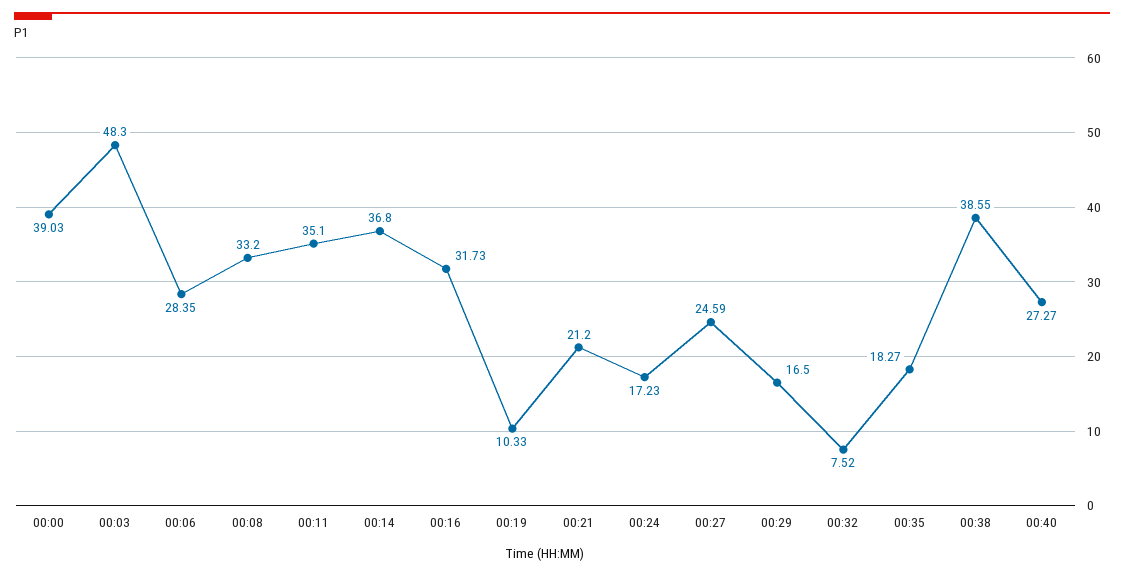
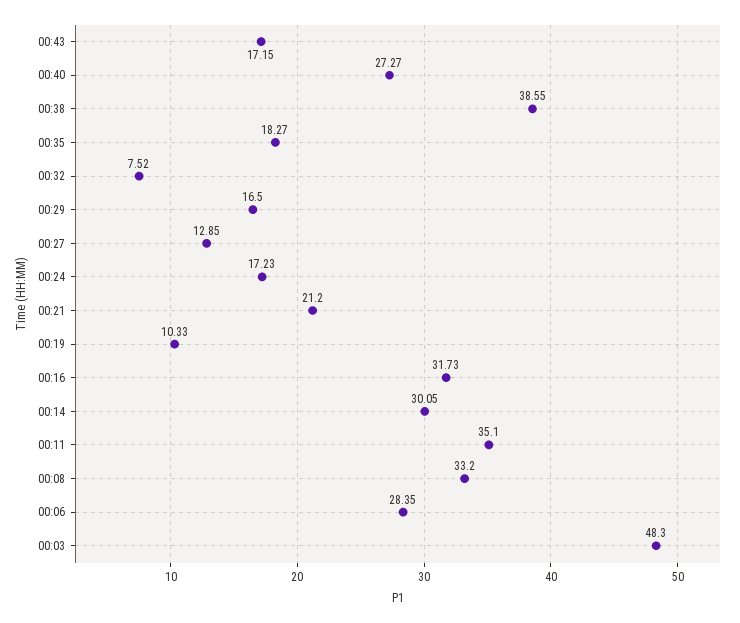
00:00: 39.03 -> none
00:14: 36.8 -> 30.05
00:27: 24.59 -> 12.85
00:43: none -> 17.15

